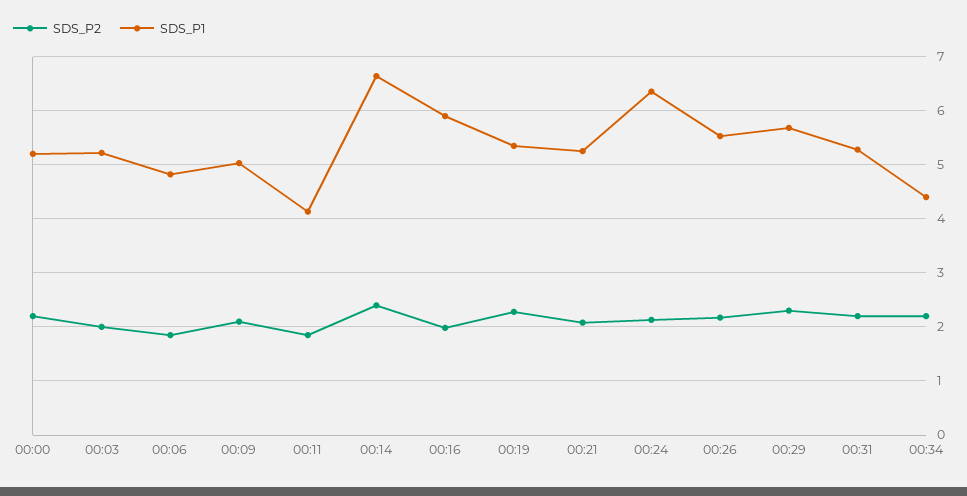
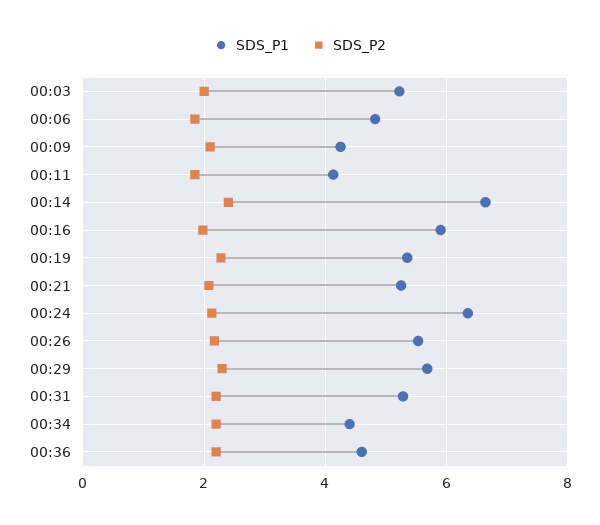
SDS_P2, 00:00: 2.2 -> none
SDS_P1, 00:00: 5.2 -> none
SDS_P1, 00:09: 5 -> 4.2
SDS_P1, 00:36: none -> 4.6
SDS_P2, 00:36: none -> 2.2

